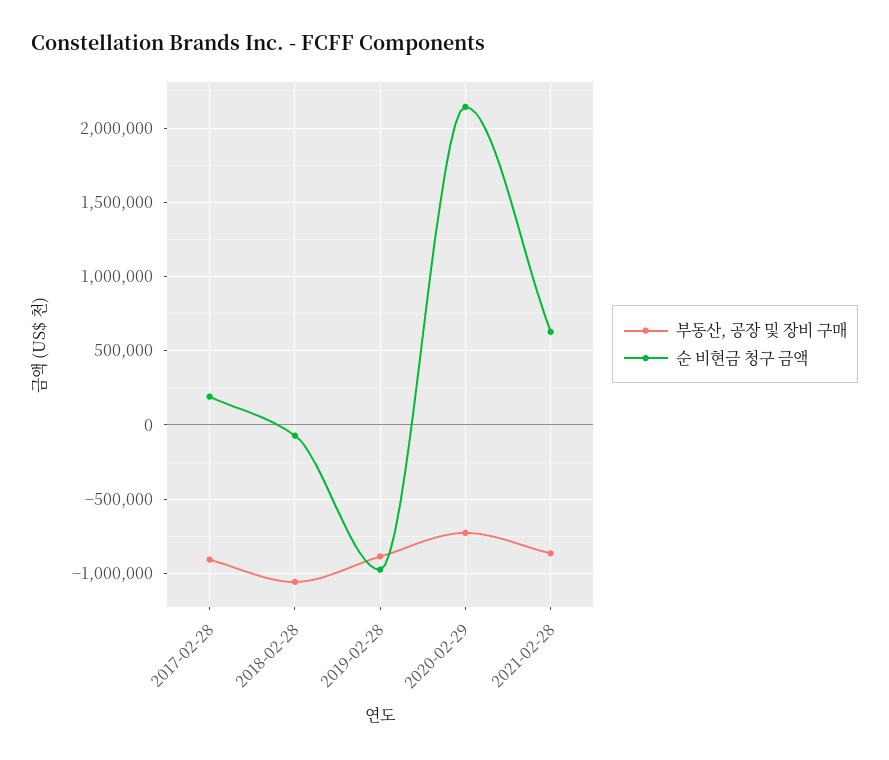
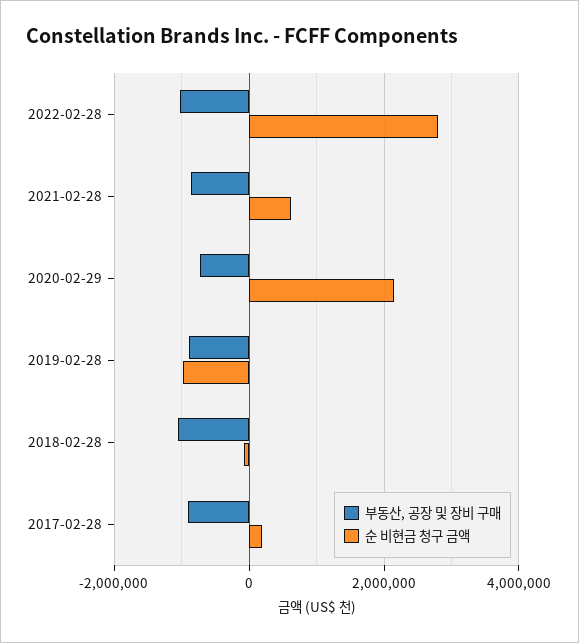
부동산, 공장 및 장비 구매, 2022-02-28: none -> -1000000
순 비현금 청구 금액, 2022-02-28: none -> 2800000

